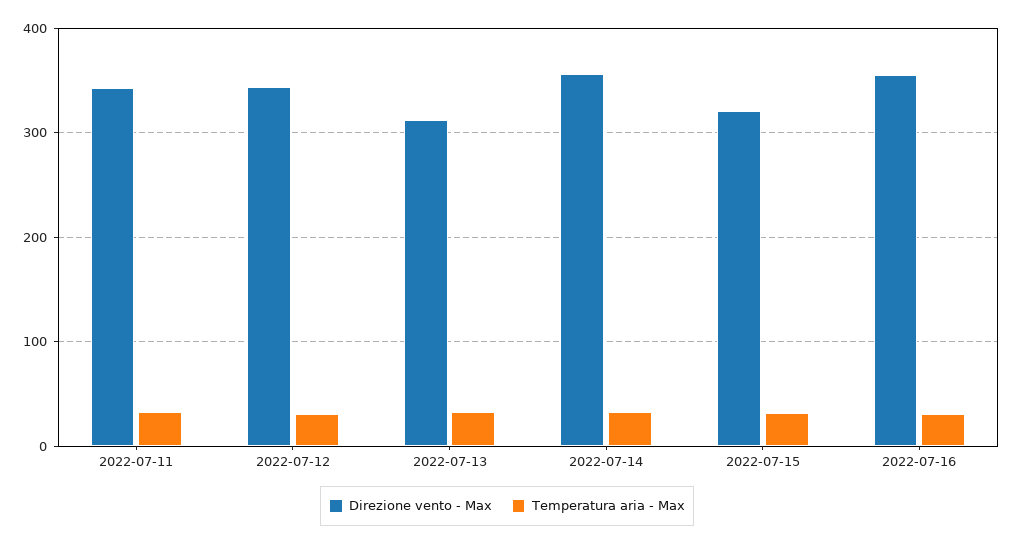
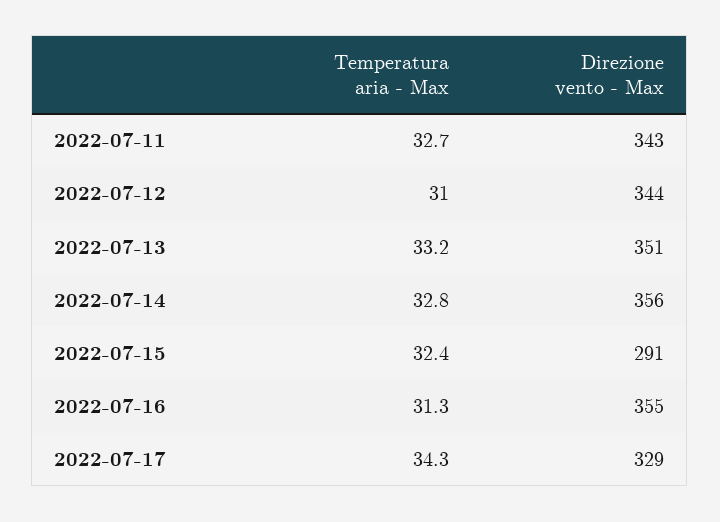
Direzione vento - Max, 2022-07-13: 310 -> 351
Direzione vento - Max, 2022-07-15: 320 -> 291
Temperatura aria - Max, 2022-07-17: none -> 34.3
Direzione vento - Max, 2022-07-17: none -> 329

